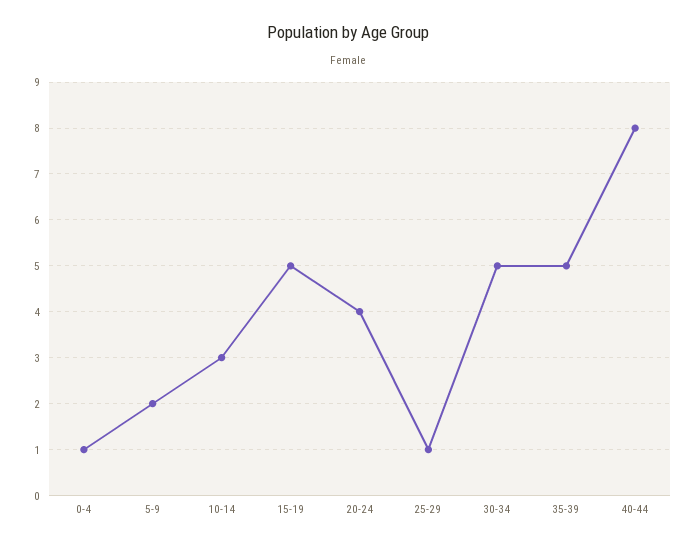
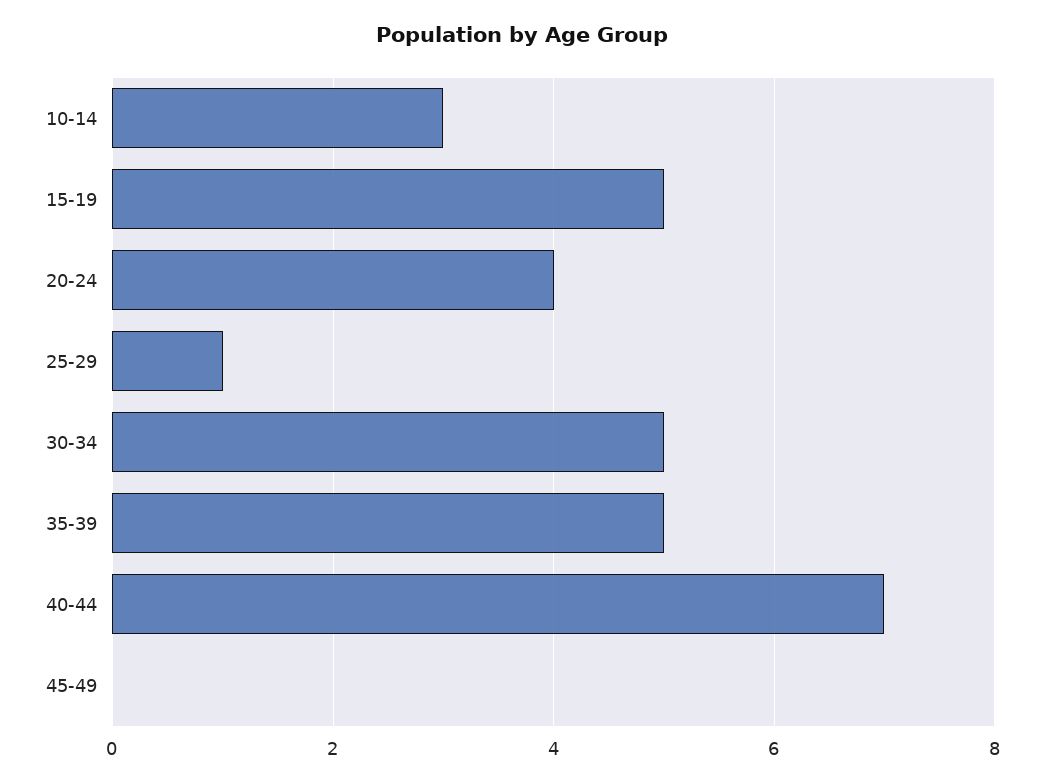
0-4: 1 -> none
5-9: 2 -> none
40-44: 8 -> 7
45-49: none -> 0

